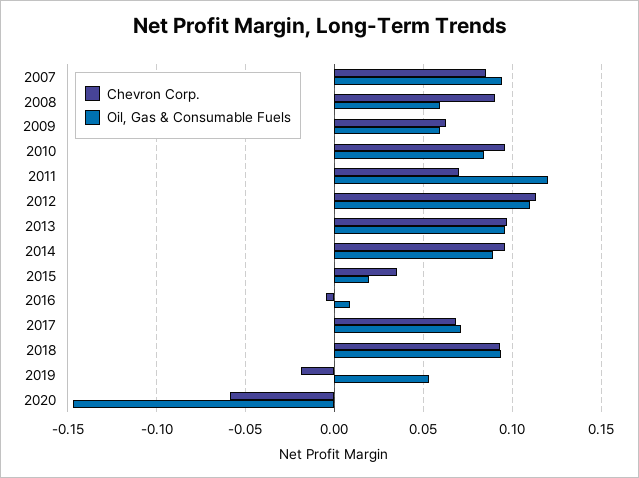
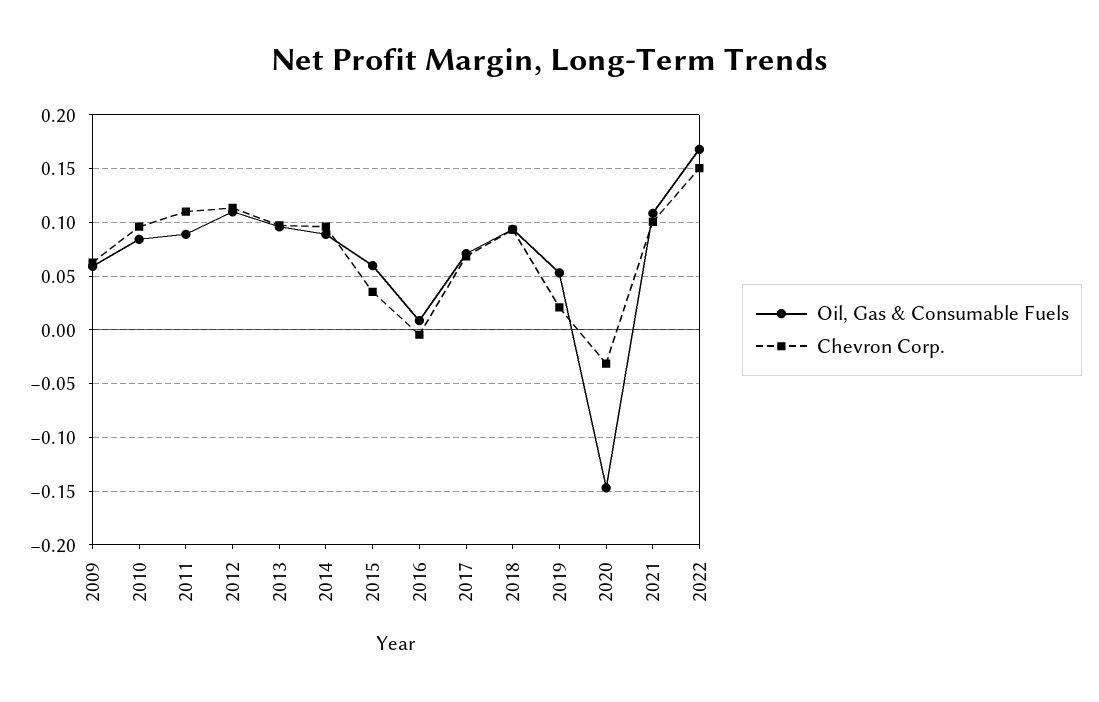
Chevron Corp., 2007: 0.085 -> none
Oil, Gas & Consumable Fuels, 2007: 0.095 -> none
Chevron Corp., 2008: 0.09 -> none
Oil, Gas & Consumable Fuels, 2008: 0.06 -> none
Chevron Corp., 2011: 0.07 -> 0.11
Oil, Gas & Consumable Fuels, 2011: 0.12 -> 0.09
Oil, Gas & Consumable Fuels, 2015: 0.02 -> 0.06
Chevron Corp., 2019: -0.02 -> 0.02
Chevron Corp., 2020: -0.06 -> -0.03
Oil, Gas & Consumable Fuels, 2021: none -> 0.11
Chevron Corp., 2021: none -> 0.1
Oil, Gas & Consumable Fuels, 2022: none -> 0.17
Chevron Corp., 2022: none -> 0.15

